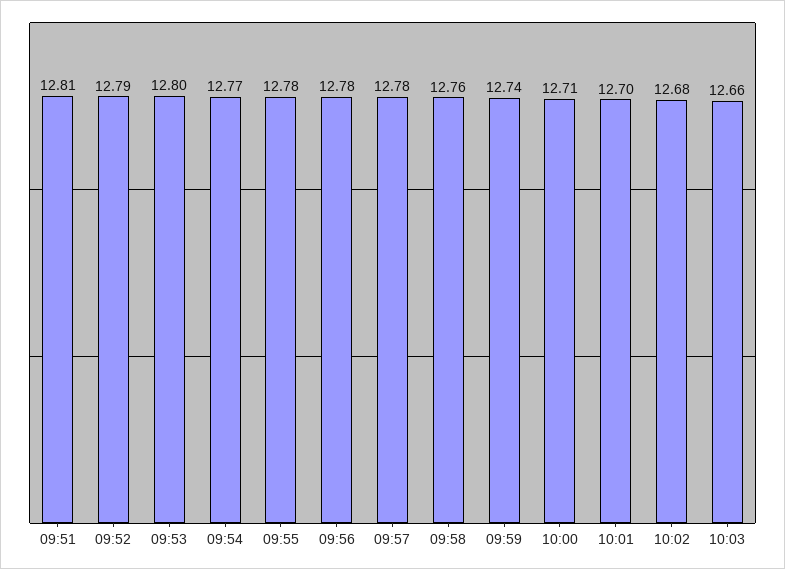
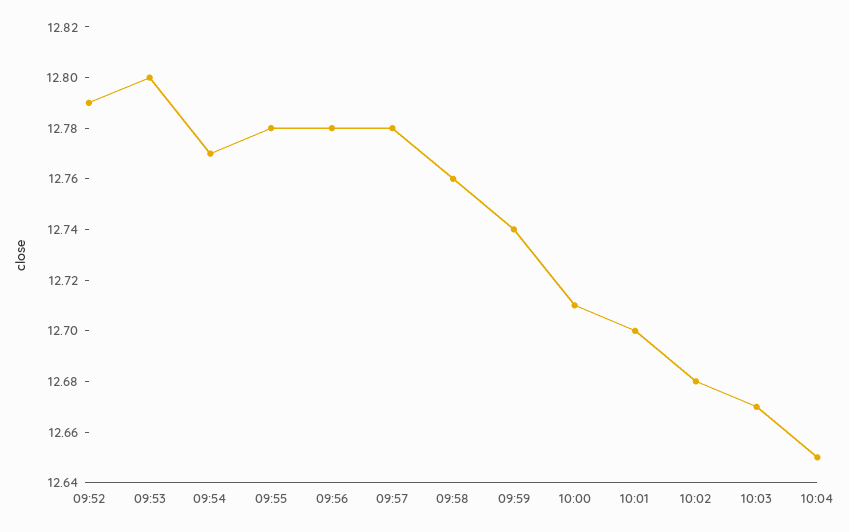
09:51: 12.81 -> none
10:03: 12.66 -> 12.67
10:04: none -> 12.65

